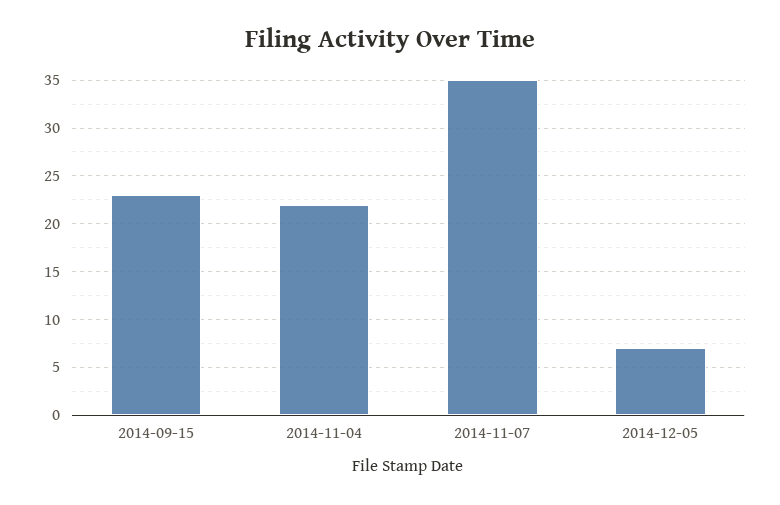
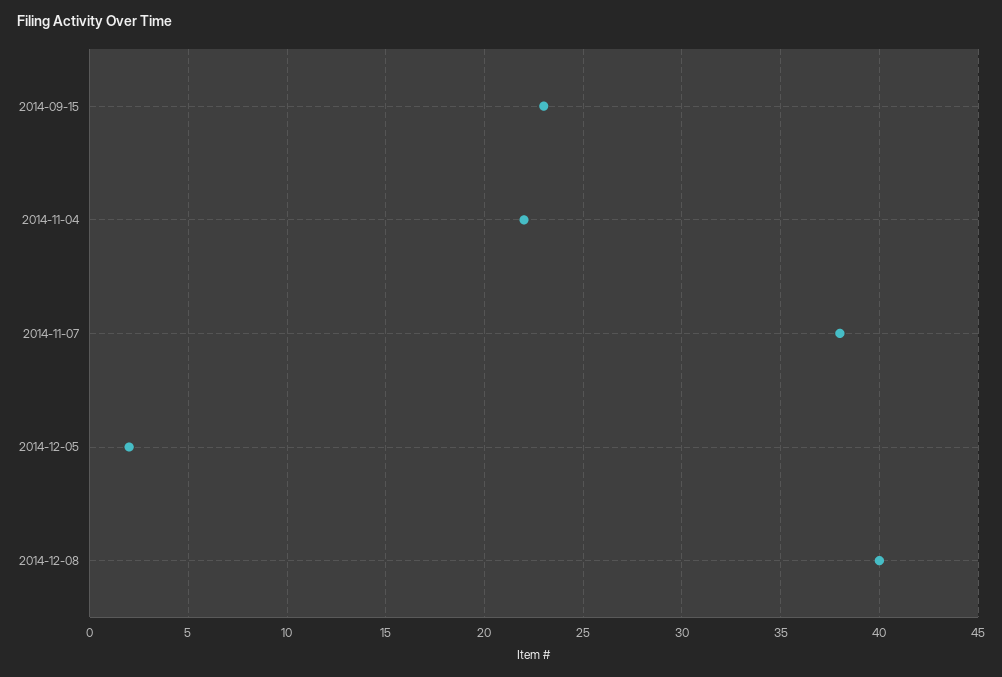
2014-11-07: 35 -> 38
2014-12-05: 7 -> 2
2014-12-08: none -> 40

